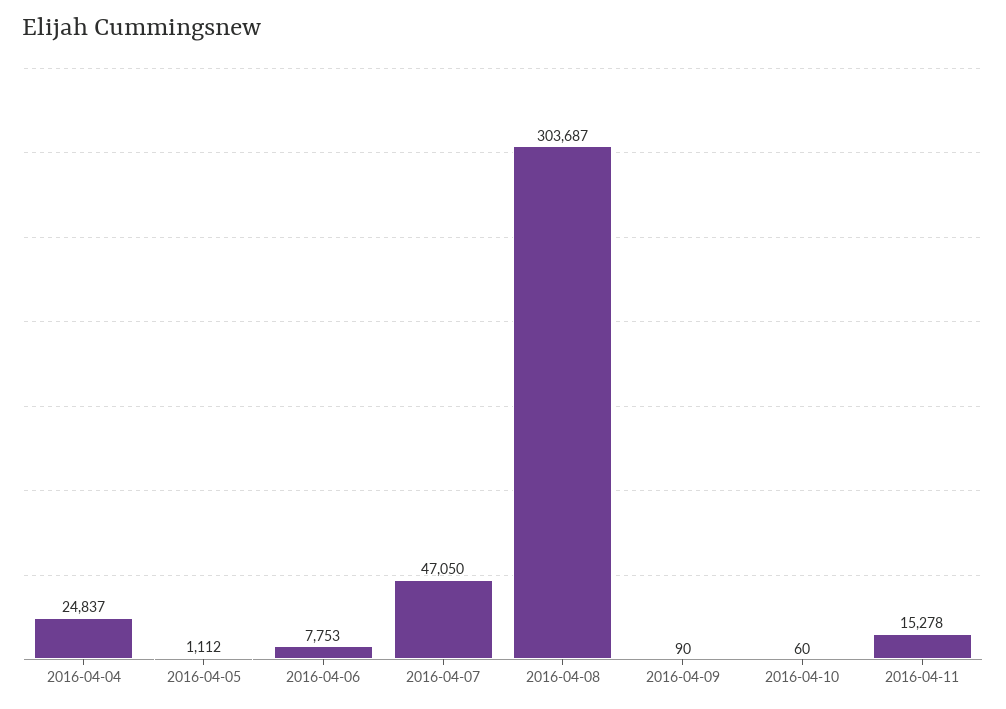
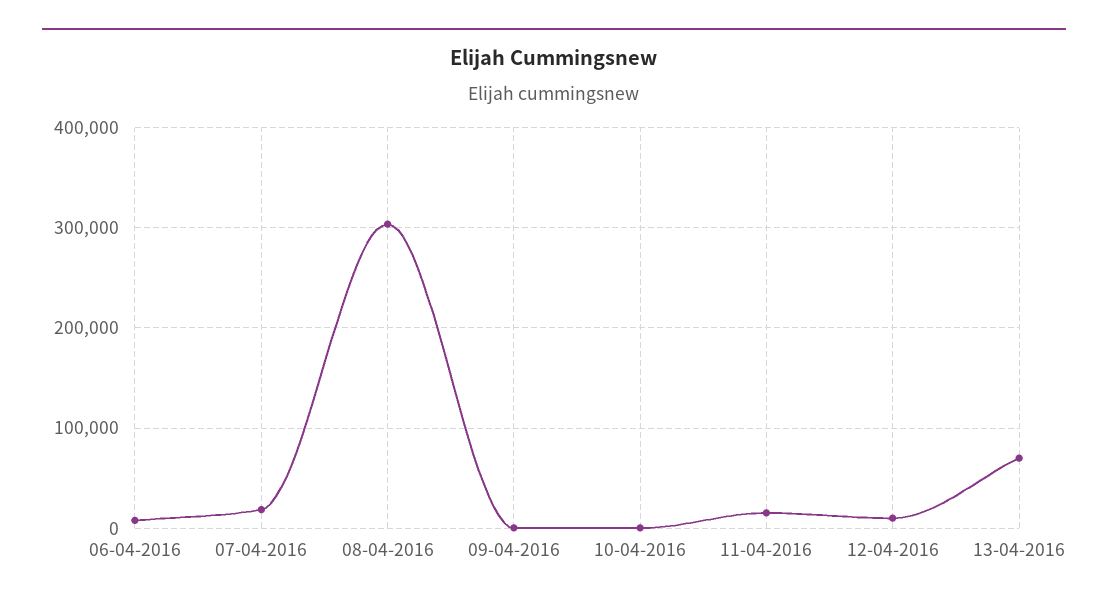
2016-04-04: 24837 -> none
2016-04-05: 1112 -> none
2016-04-07: 47050 -> 20000
12-04-2016: none -> 10000
13-04-2016: none -> 70000

